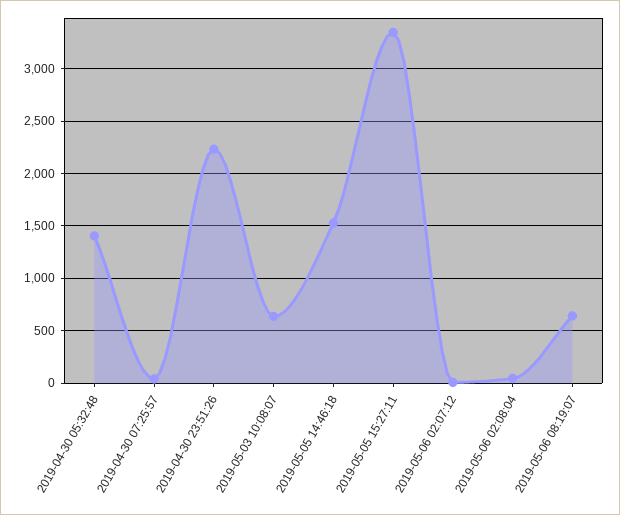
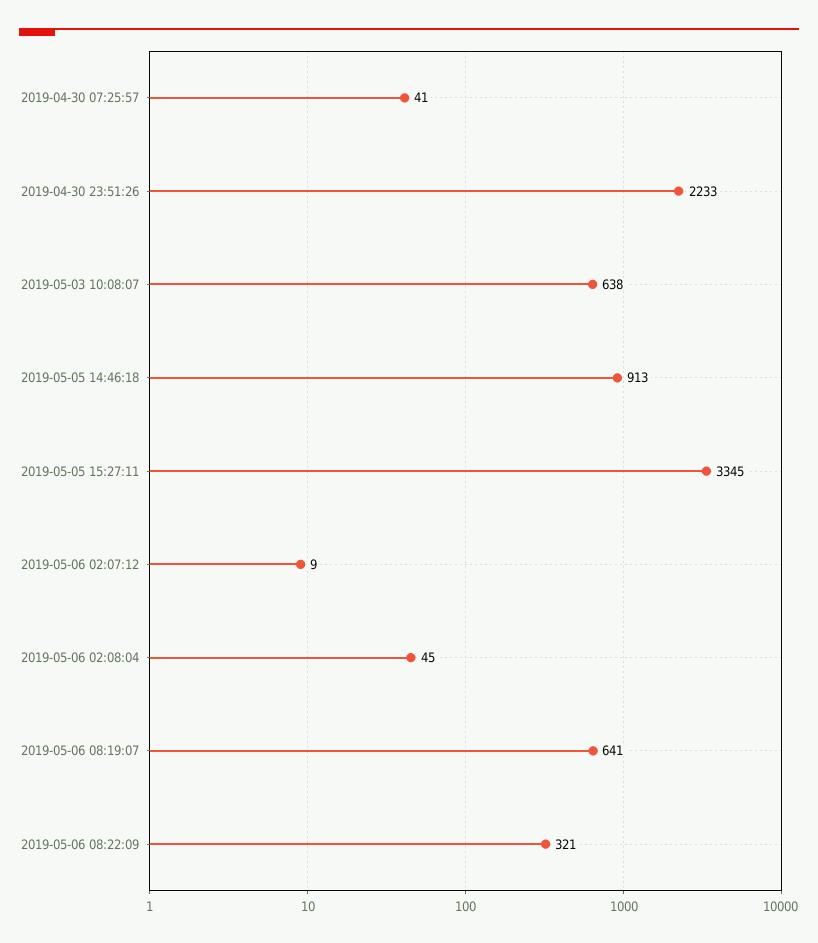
2019-04-30 05:32:48: 1400 -> none
2019-05-05 14:46:18: 1500 -> 913
2019-05-06 08:22:09: none -> 321

